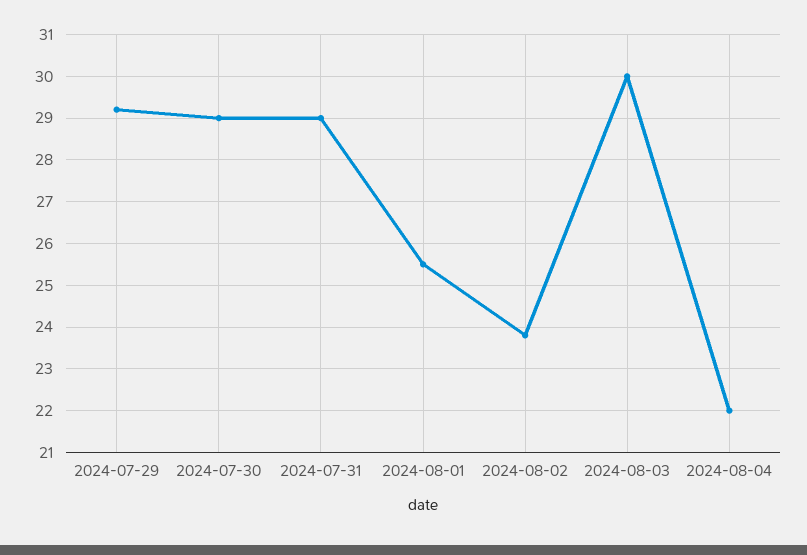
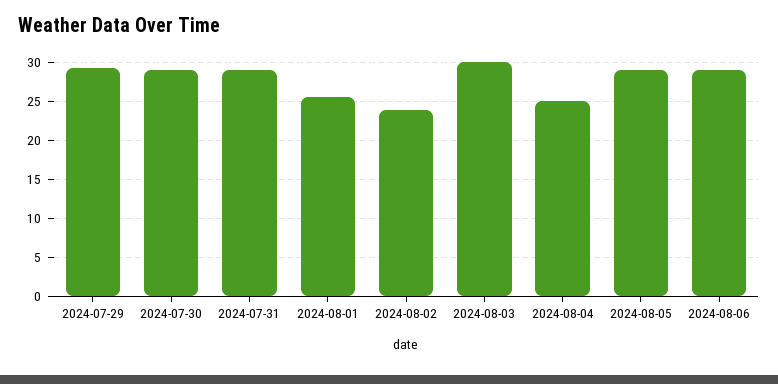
2024-08-04: 22 -> 25
2024-08-05: none -> 29
2024-08-06: none -> 29

